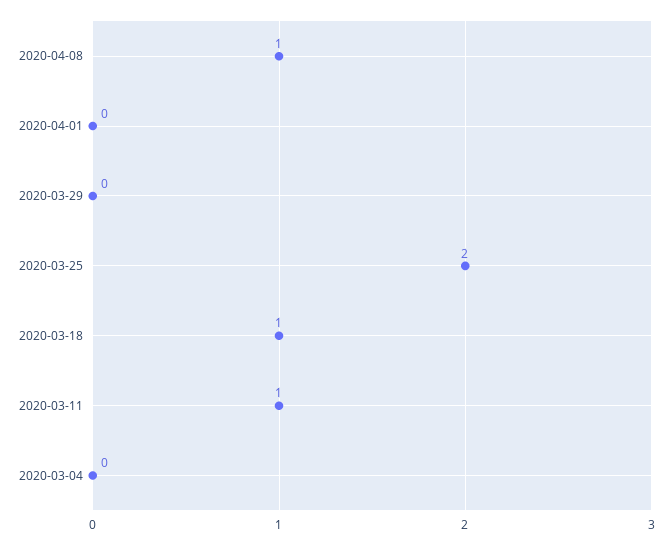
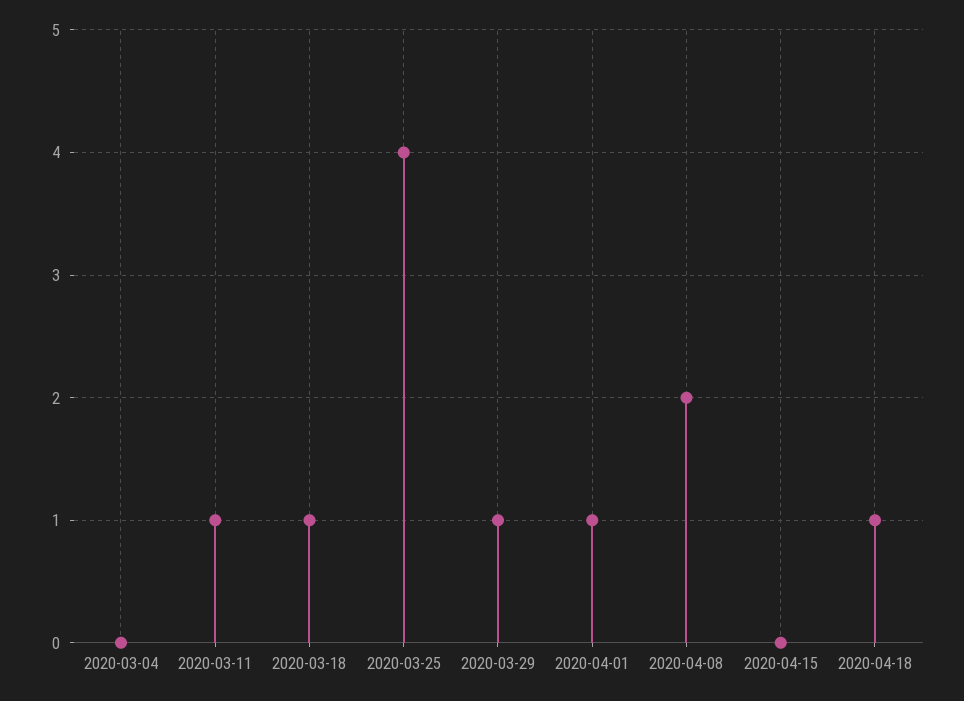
2020-04-08: 1 -> 2
2020-04-01: 0 -> 1
2020-03-29: 0 -> 1
2020-03-25: 2 -> 4
2020-04-15: none -> 0
2020-04-18: none -> 1

